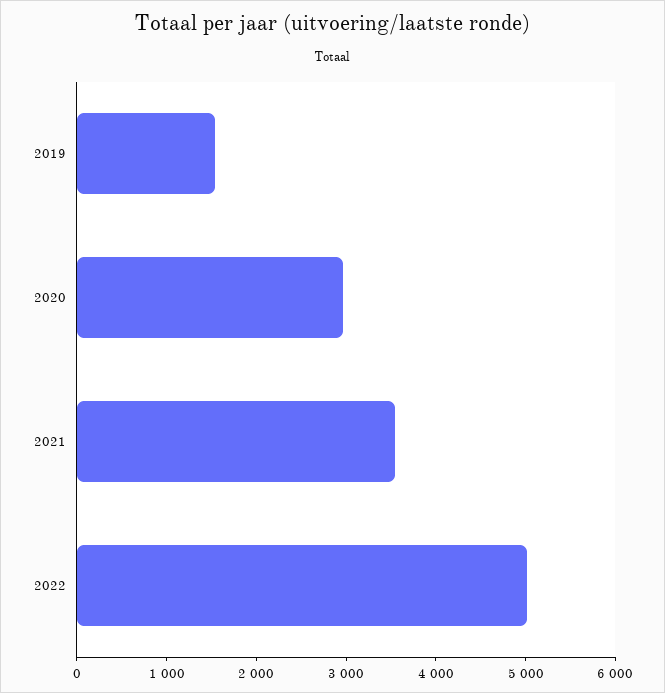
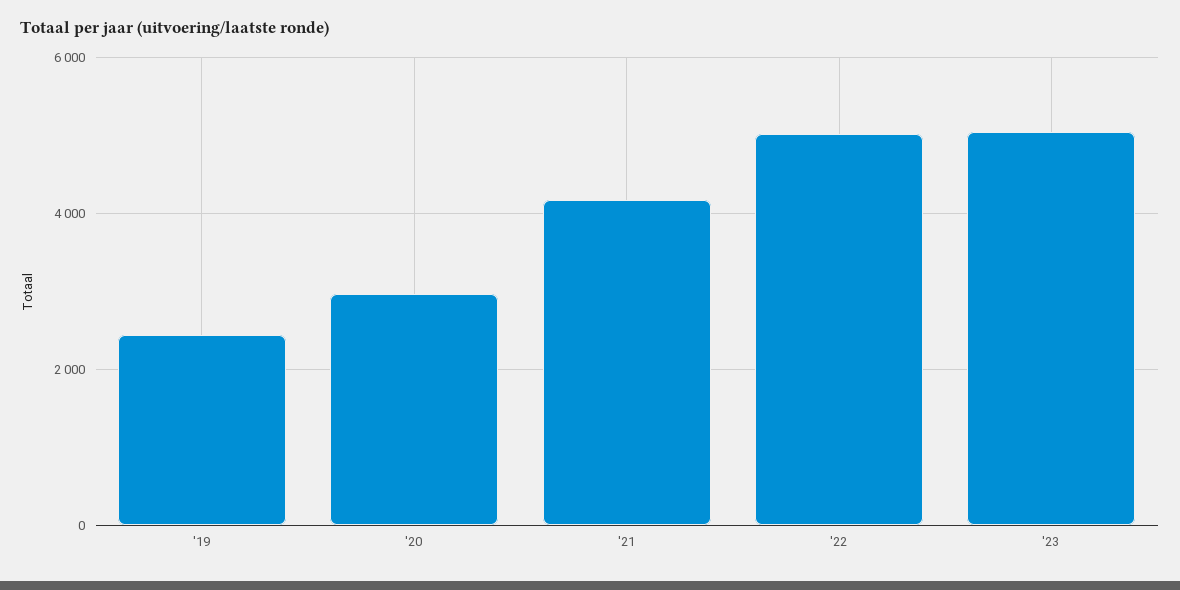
2019: 1600 -> 2400
2021: 3600 -> 4200
'23: none -> 5000

